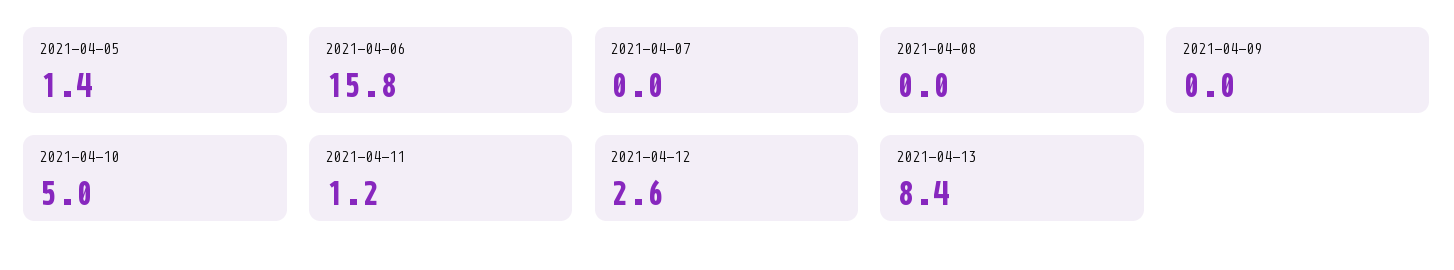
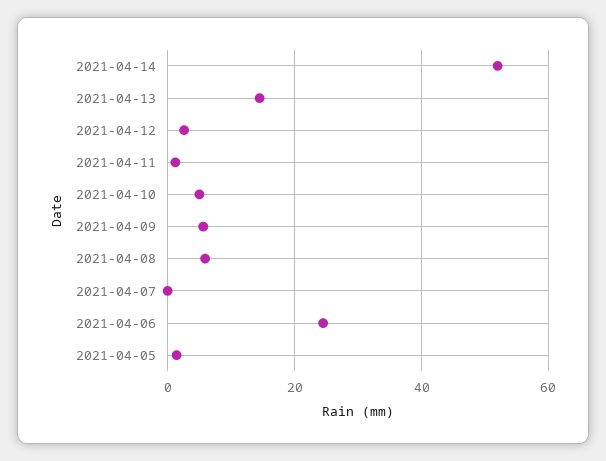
2021-04-06: 15.8 -> 24
2021-04-08: 0 -> 6
2021-04-09: 0 -> 6
2021-04-13: 8.4 -> 14
2021-04-14: none -> 52

